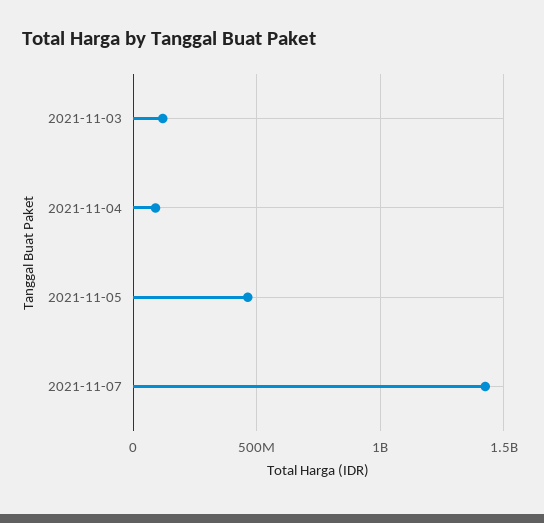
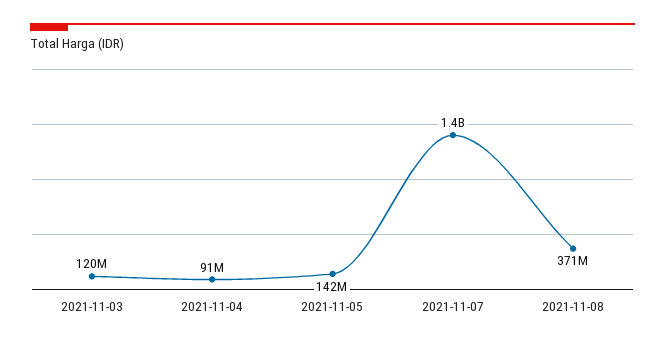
2021-11-05: 450000000 -> 142000000
2021-11-08: none -> 371000000

